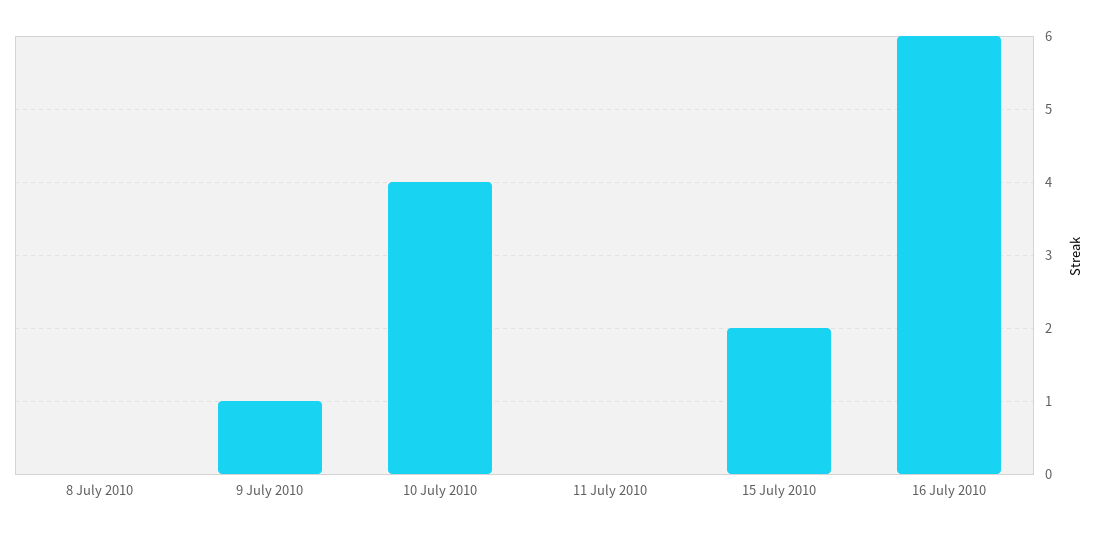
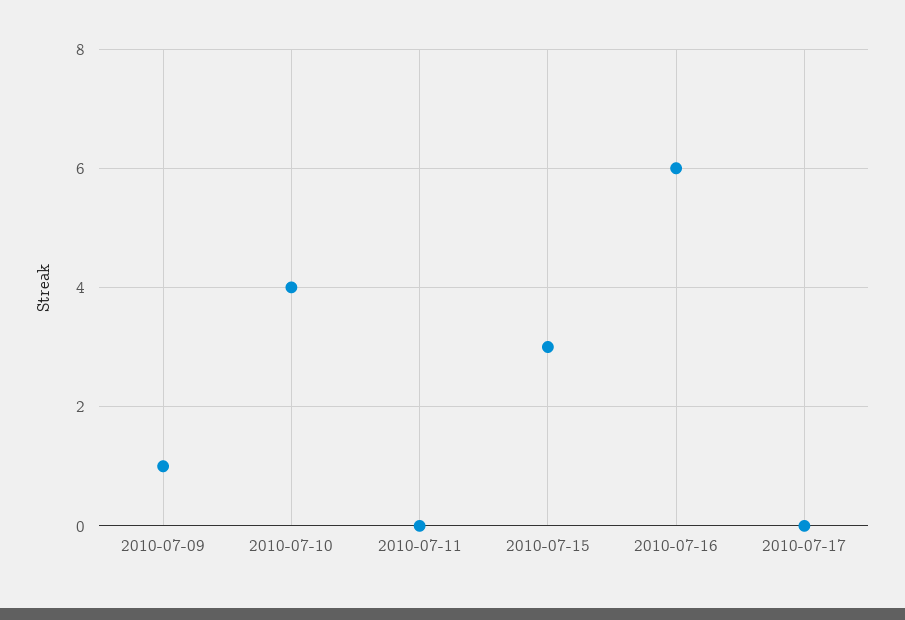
8 July 2010: 0 -> none
15 July 2010: 2 -> 3
2010-07-17: none -> 0

